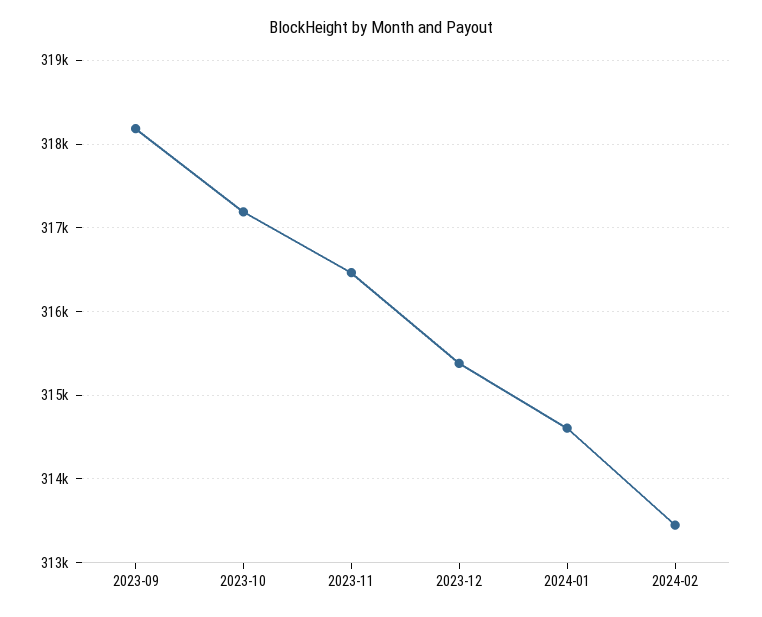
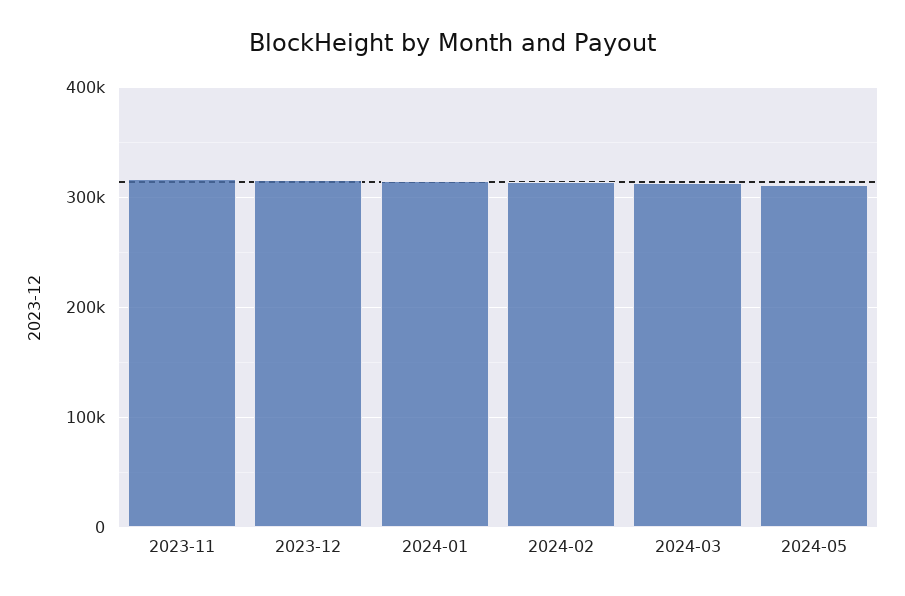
2023-09: 318200 -> none
2023-10: 317200 -> none
2024-03: none -> 310000
2024-05: none -> 310000

